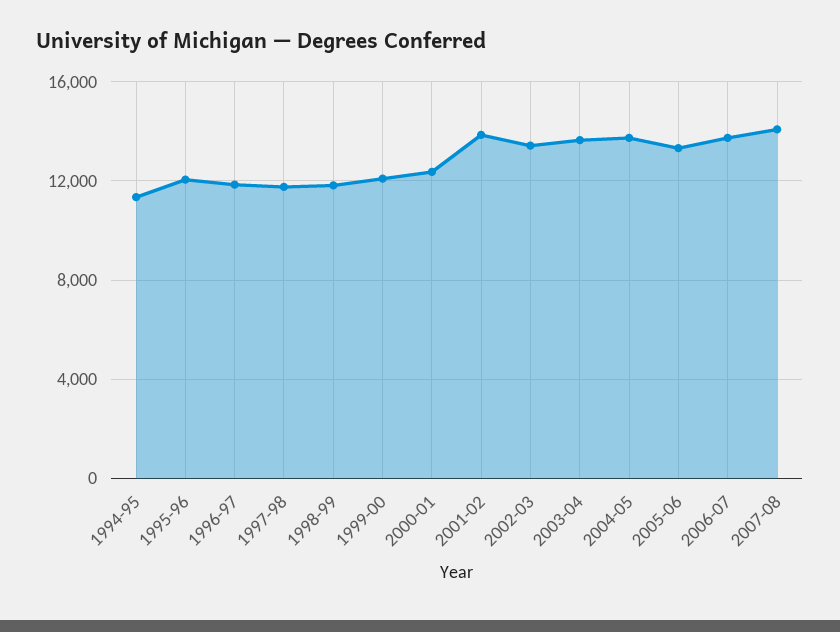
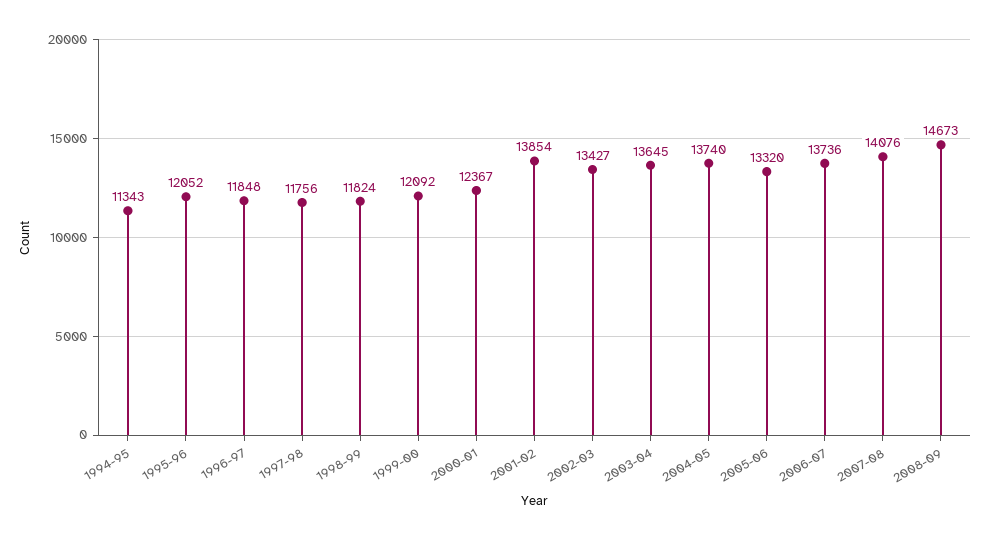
2008-09: none -> 14673

